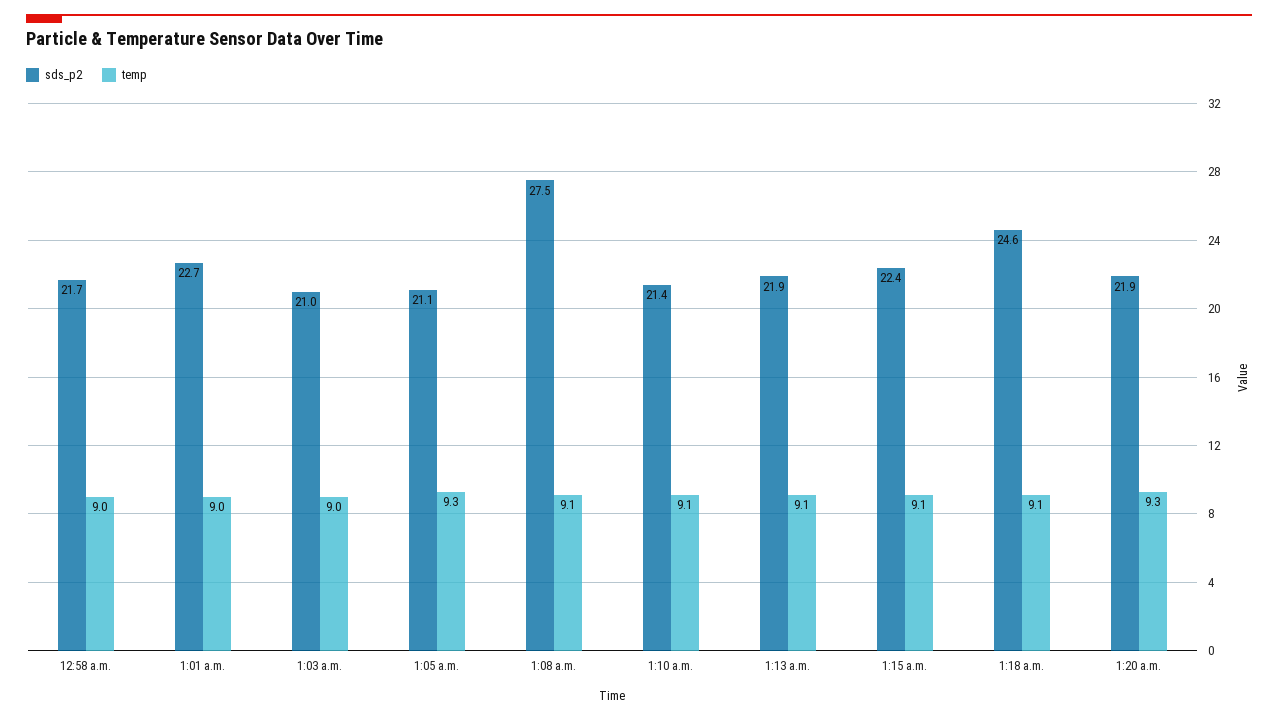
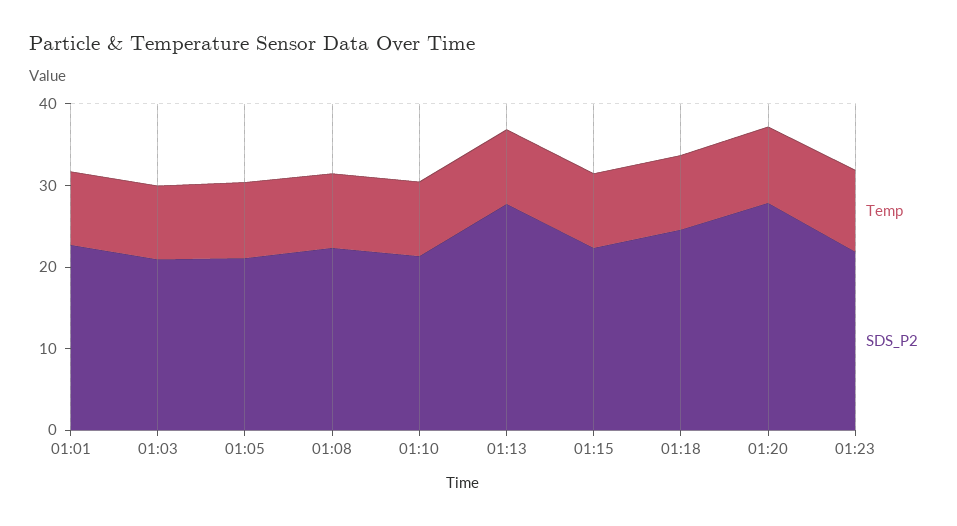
sds_p2, 12:58 a.m.: 21.7 -> none
temp, 12:58 a.m.: 9 -> none
sds_p2, 1:08 a.m.: 27.5 -> 22
sds_p2, 1:13 a.m.: 21.9 -> 28
sds_p2, 1:20 a.m.: 21.9 -> 28
temp, 01:23: none -> 10
sds_p2, 01:23: none -> 22

